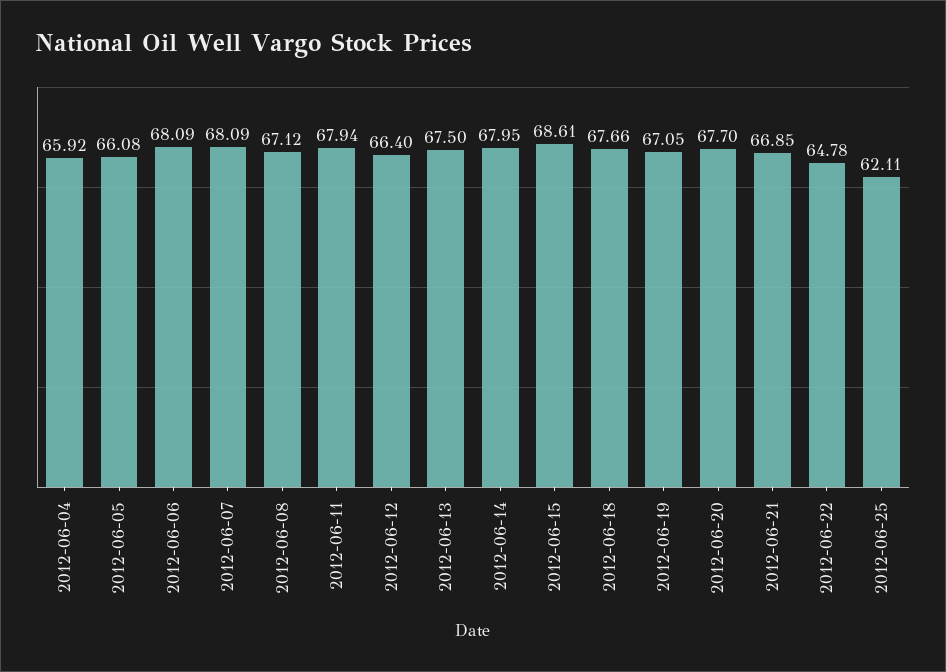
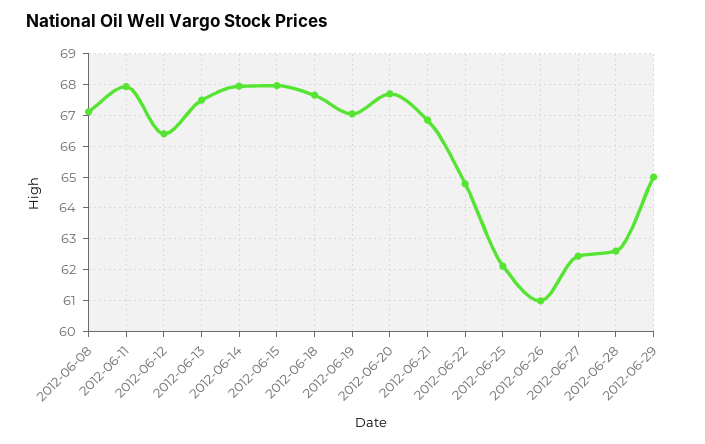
2012-06-04: 65.92 -> none
2012-06-05: 66.08 -> none
2012-06-06: 68.09 -> none
2012-06-07: 68.09 -> none
2012-06-15: 68.61 -> 68
2012-06-26: none -> 61
2012-06-27: none -> 62.4
2012-06-28: none -> 62.6
2012-06-29: none -> 65

